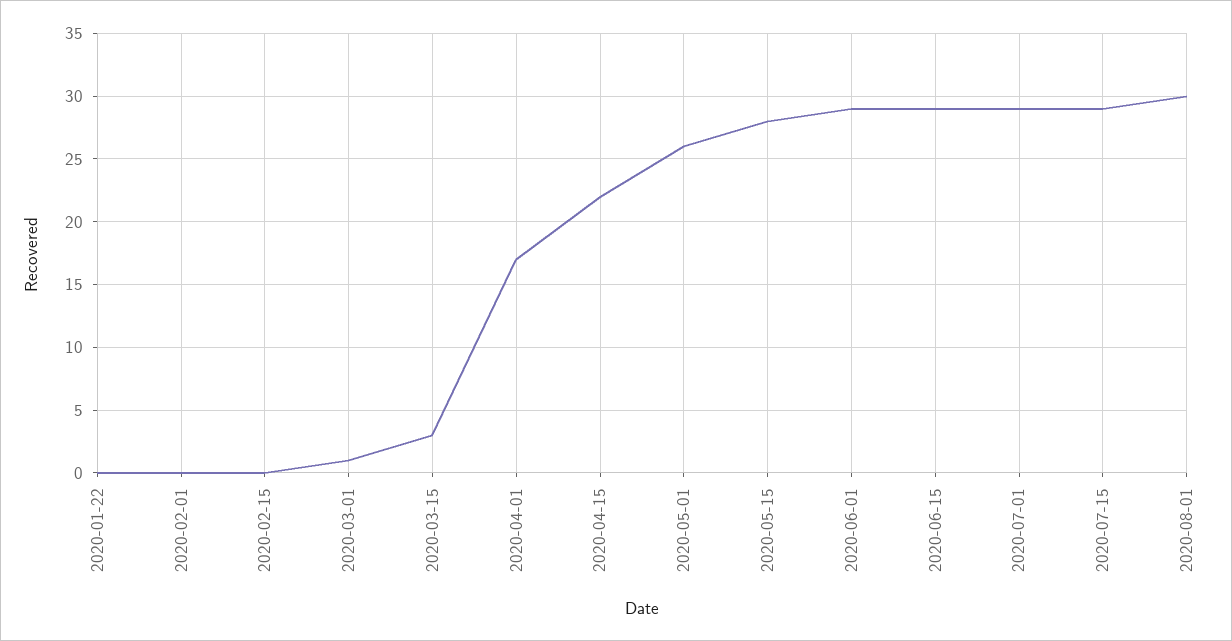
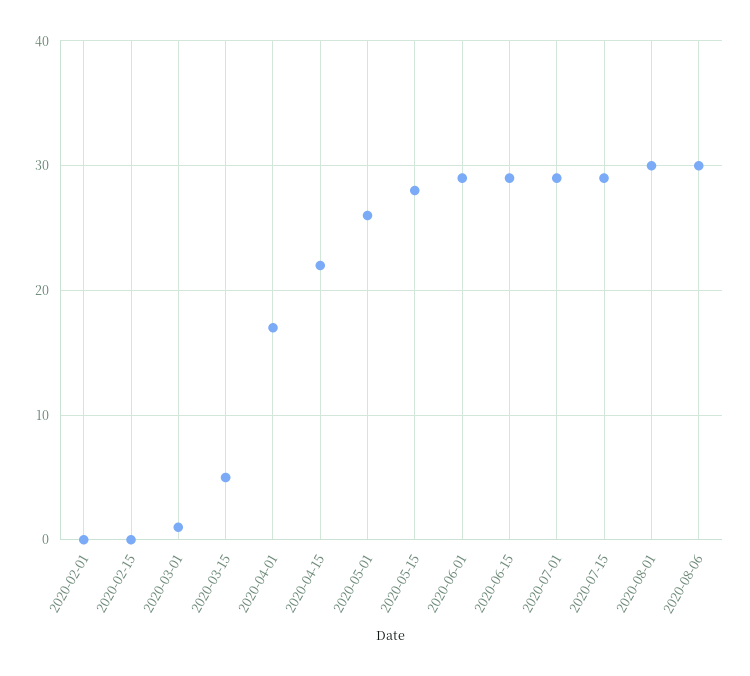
2020-01-22: 0 -> none
2020-03-15: 3 -> 5
2020-08-06: none -> 30

